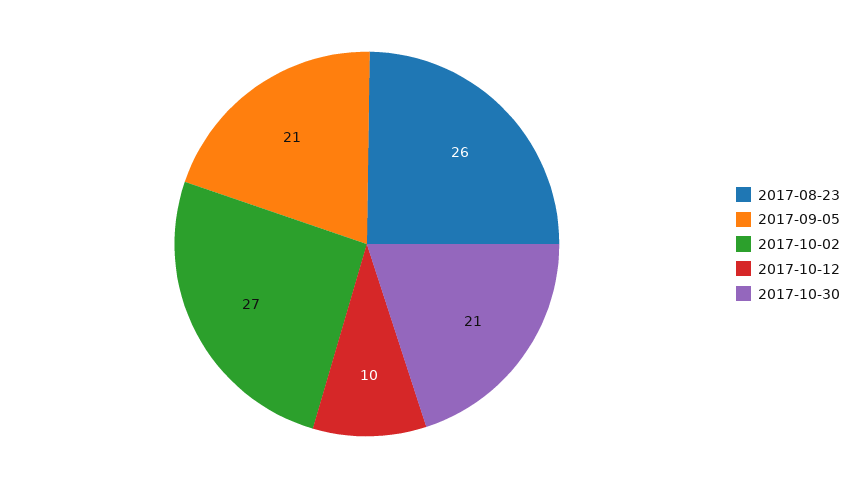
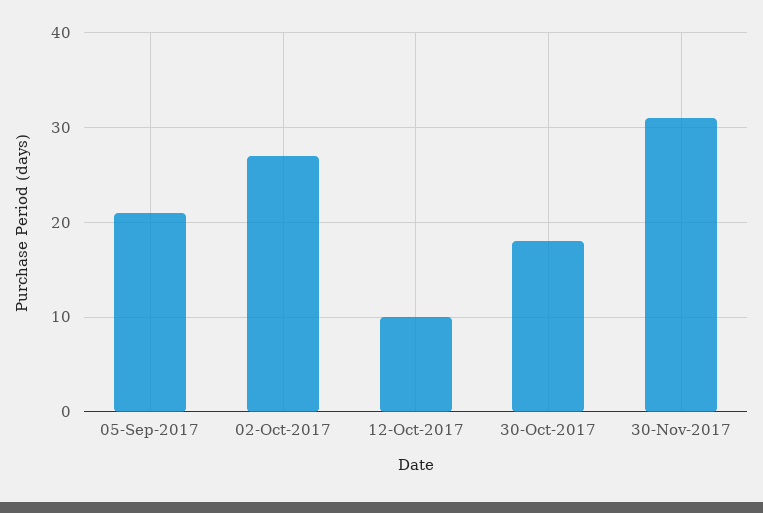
2017-08-23: 26 -> none
2017-10-30: 21 -> 18
30-Nov-2017: none -> 31

